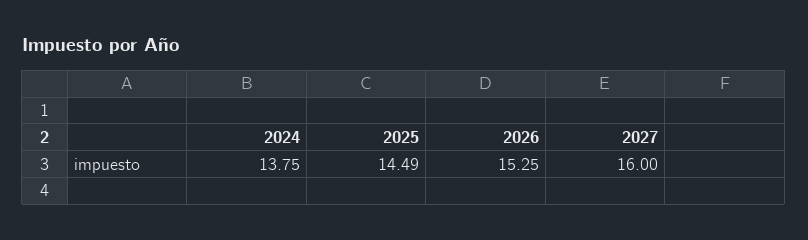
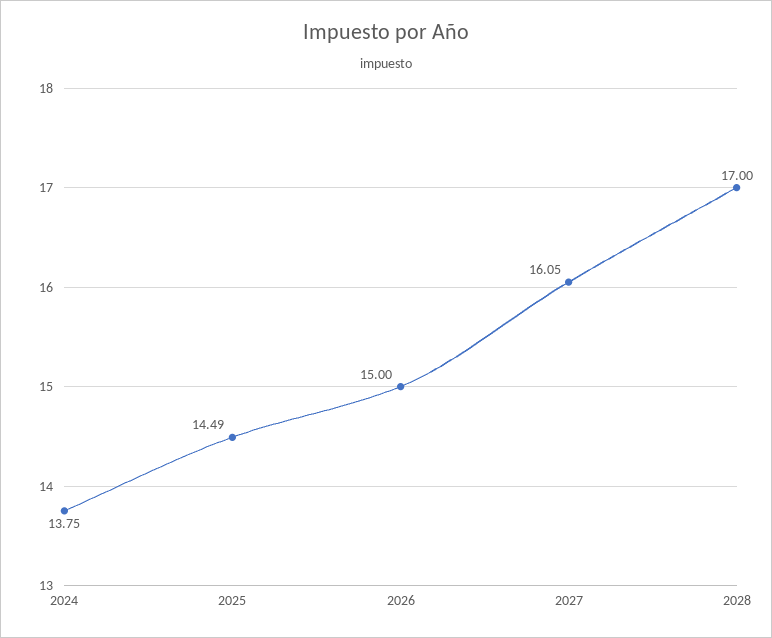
2026: 15.25 -> 15
2027: 16 -> 16.05
2028: none -> 17

